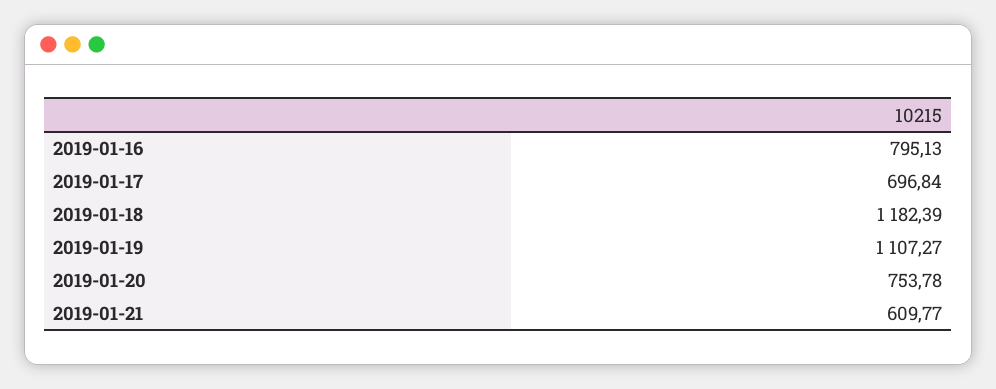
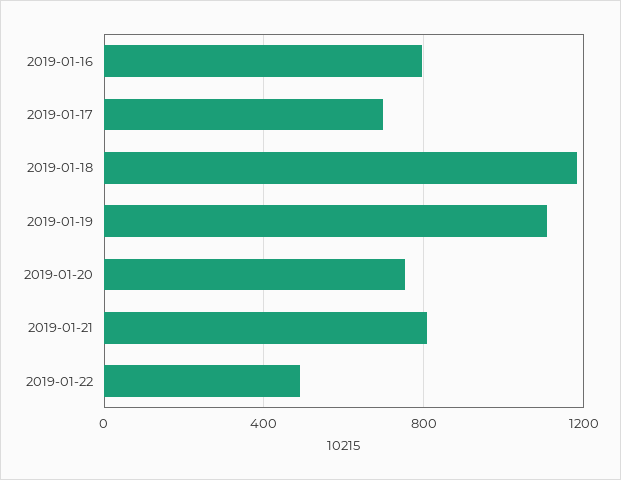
2019-01-21: 609.77 -> 800
2019-01-22: none -> 500

